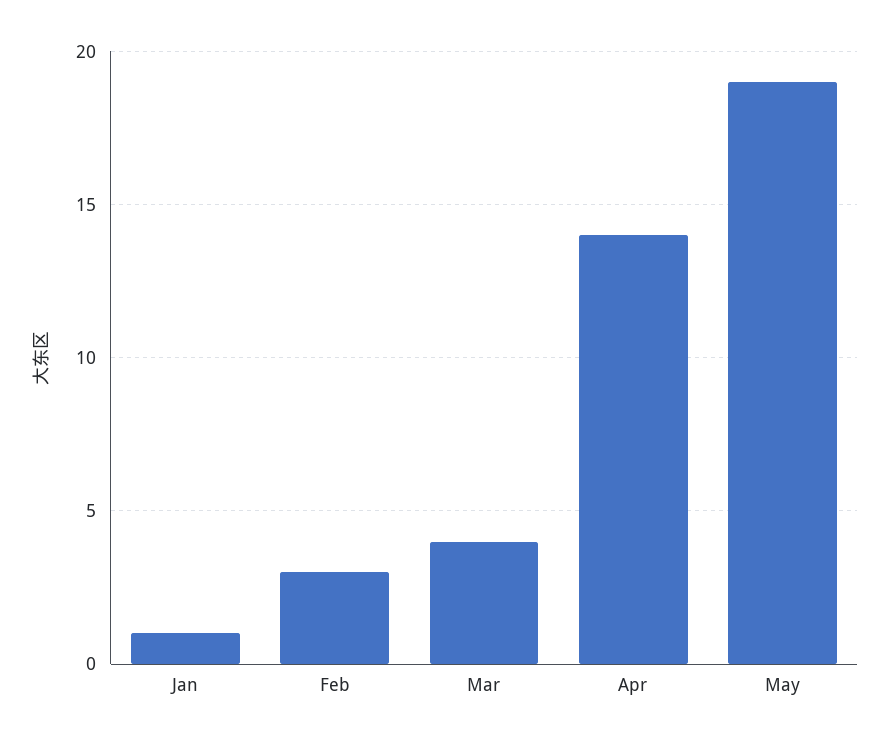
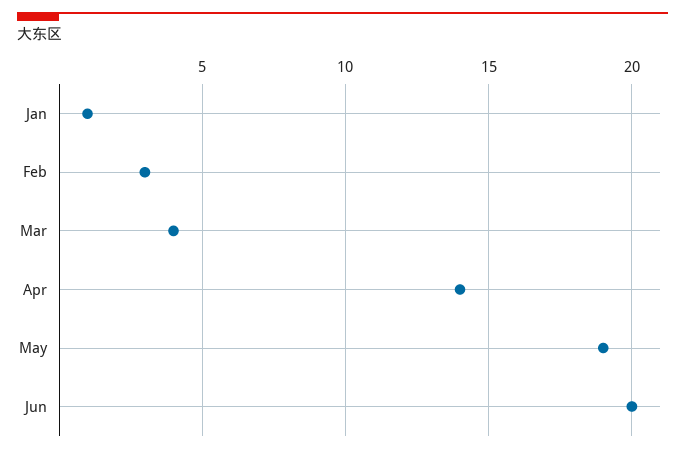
Jun: none -> 20

